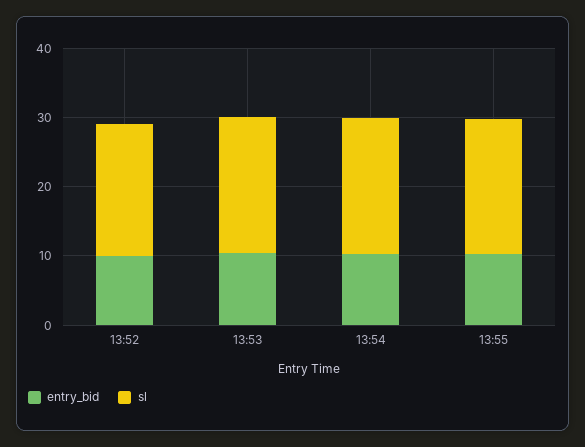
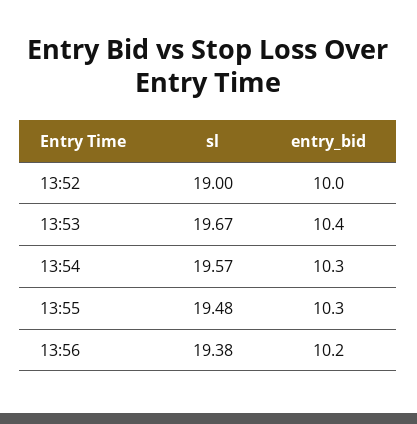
sl, 13:56: none -> 19.38
entry_bid, 13:56: none -> 10.2

